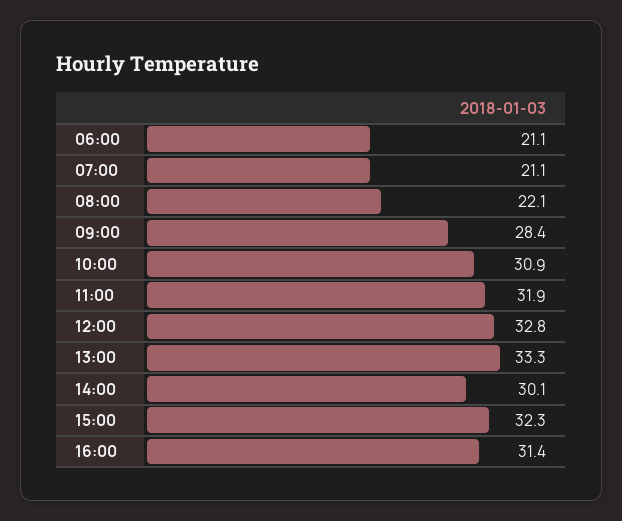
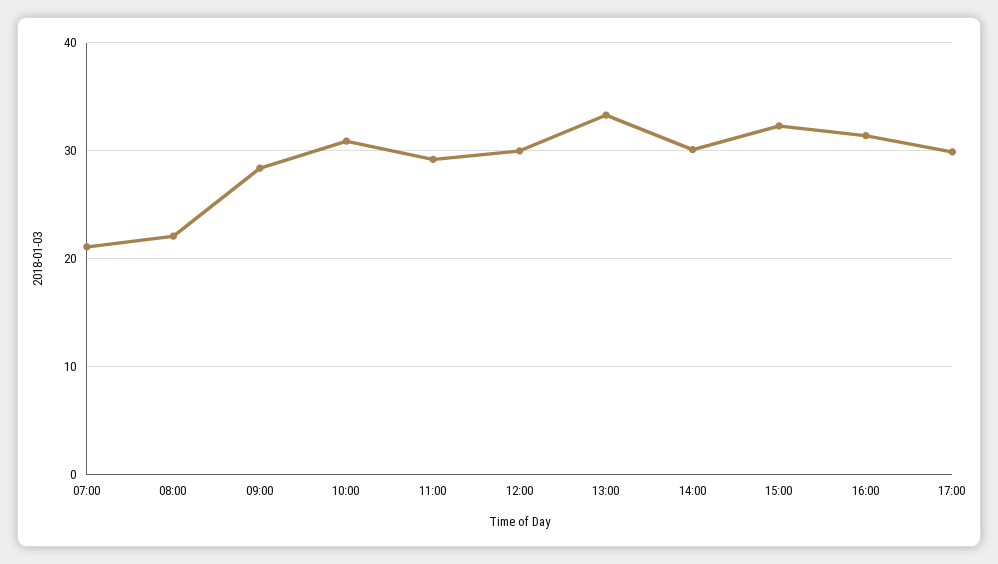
06:00: 21.1 -> none
11:00: 31.9 -> 29
12:00: 32.8 -> 30
17:00: none -> 30

